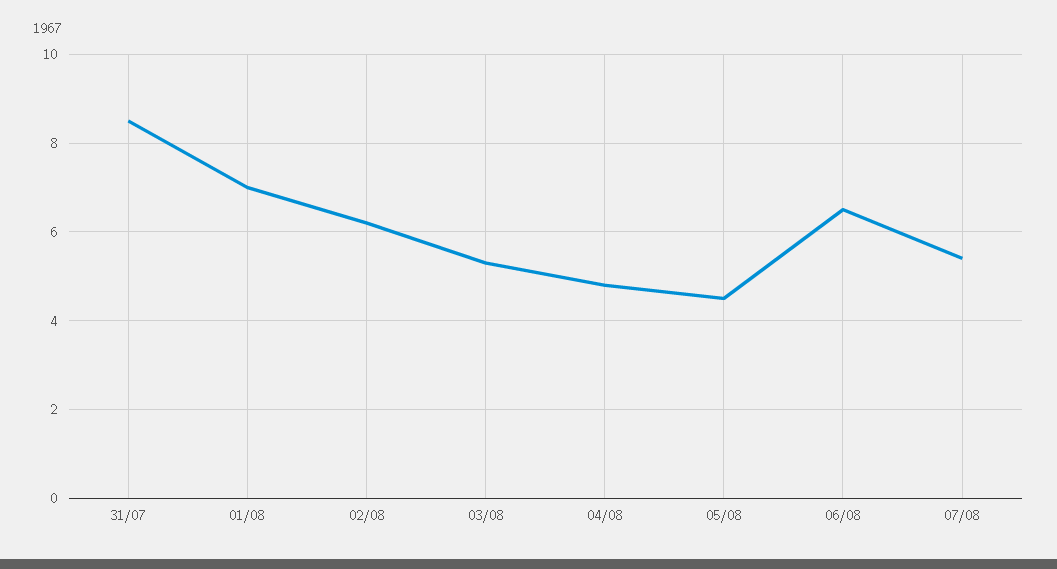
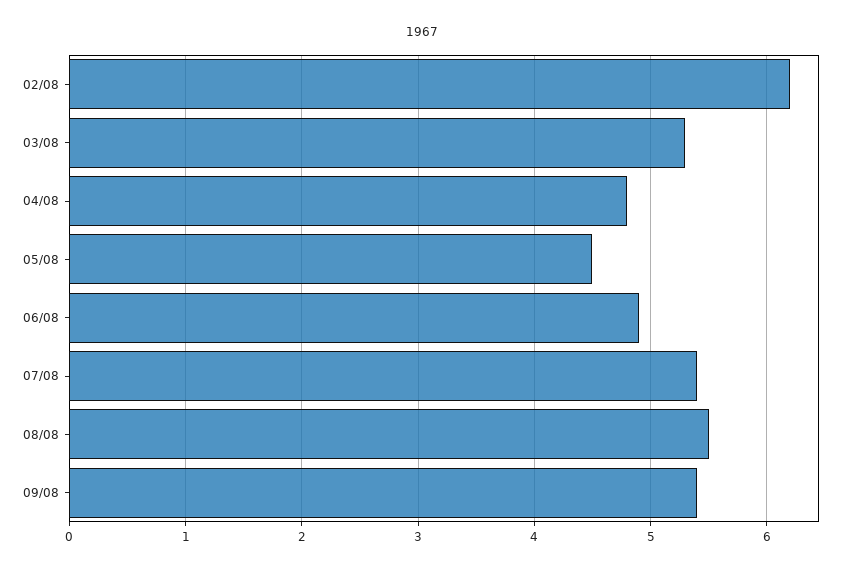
31/07: 8.5 -> none
01/08: 7 -> none
06/08: 6.5 -> 4.9
08/08: none -> 5.5
09/08: none -> 5.4

